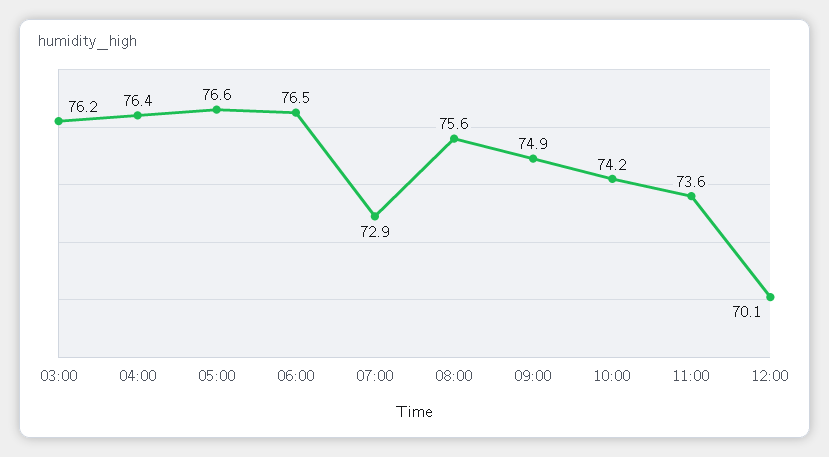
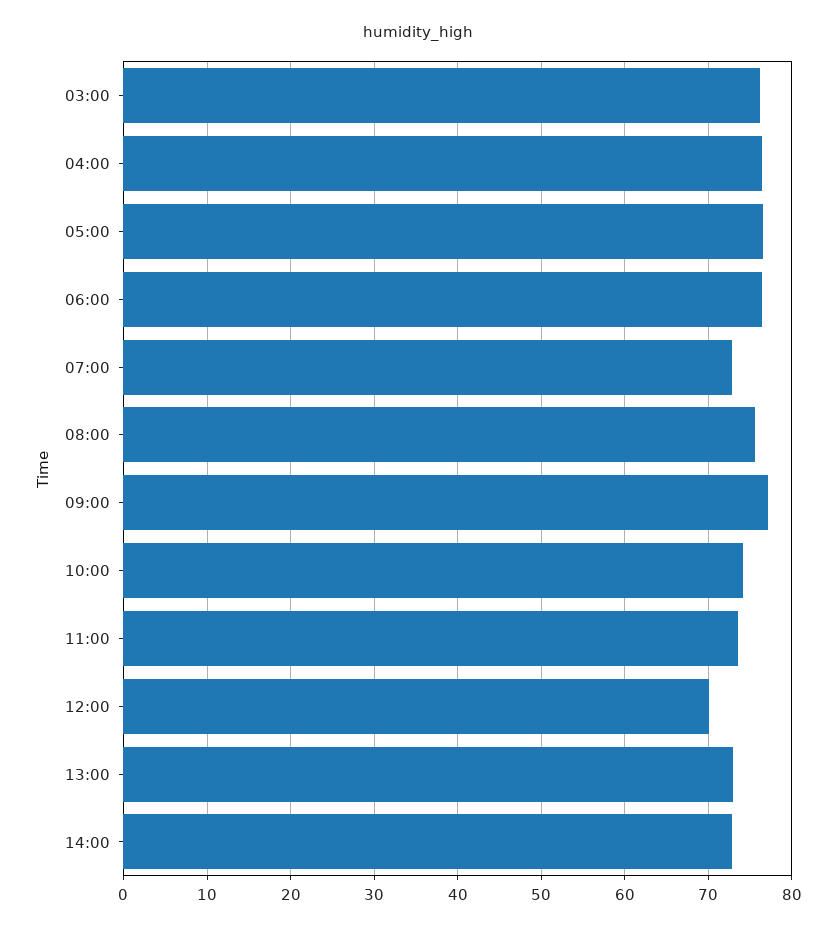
09:00: 74.9 -> 77
13:00: none -> 73
14:00: none -> 73

